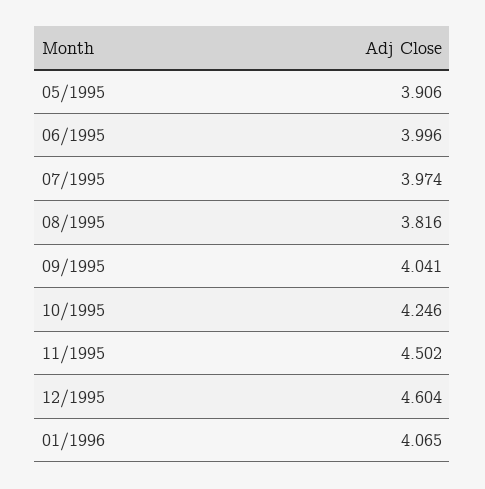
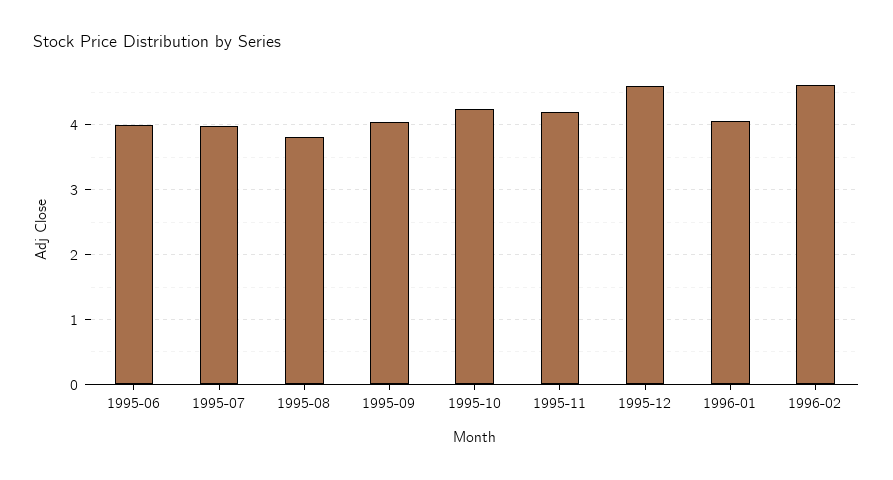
05/1995: 3.906 -> none
11/1995: 4.502 -> 4.2
1996-02: none -> 4.6

